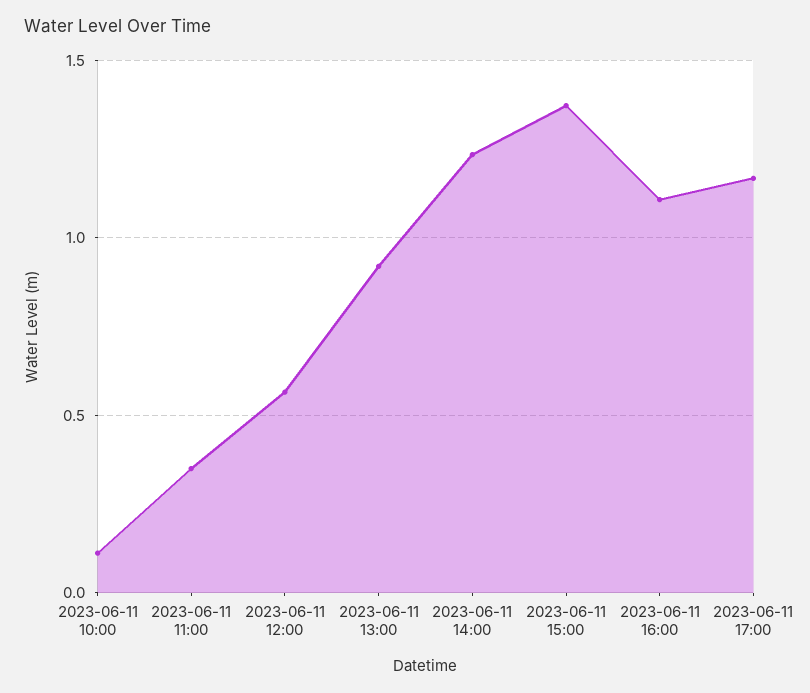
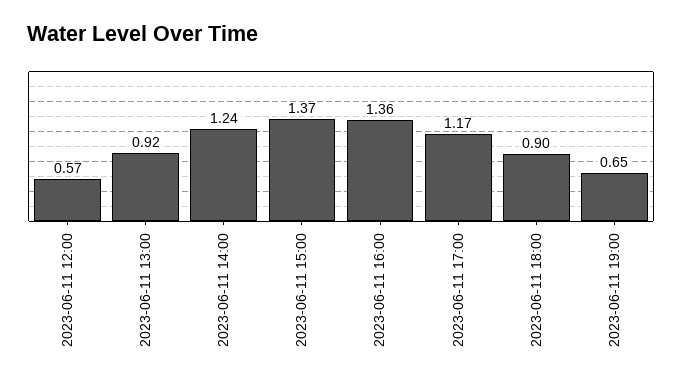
2023-06-11 10:00: 0.1 -> none
2023-06-11 11:00: 0.35 -> none
2023-06-11 16:00: 1.1 -> 1.36
2023-06-11 18:00: none -> 0.9
2023-06-11 19:00: none -> 0.65

